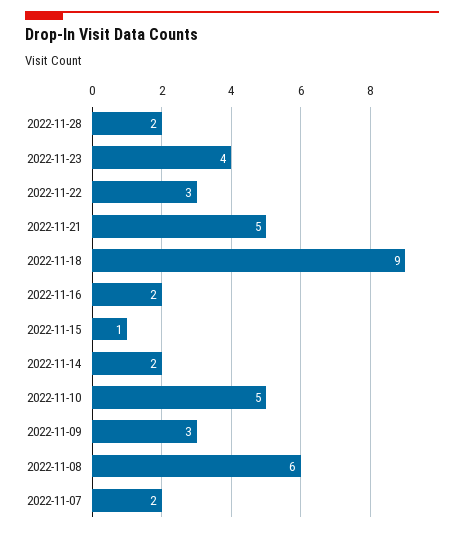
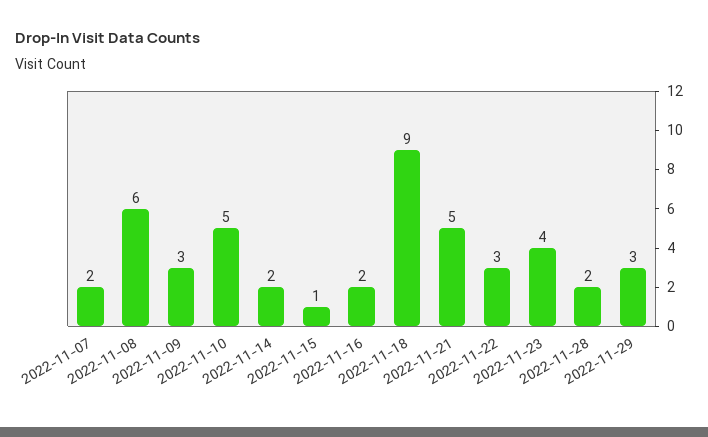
2022-11-29: none -> 3

